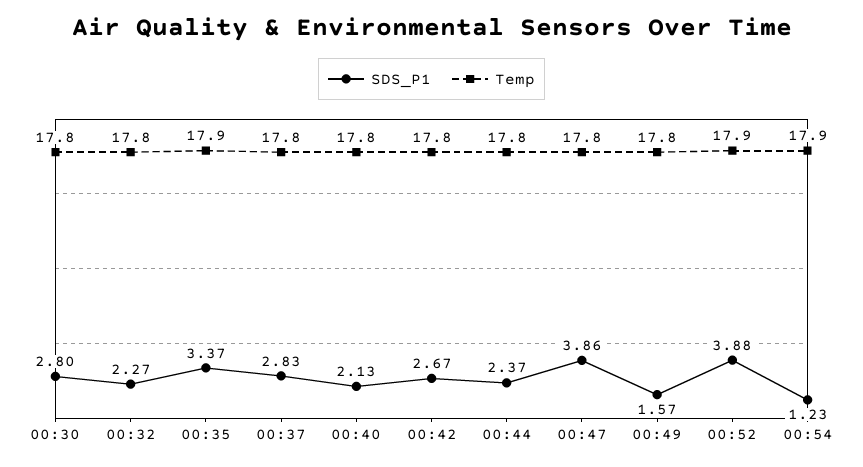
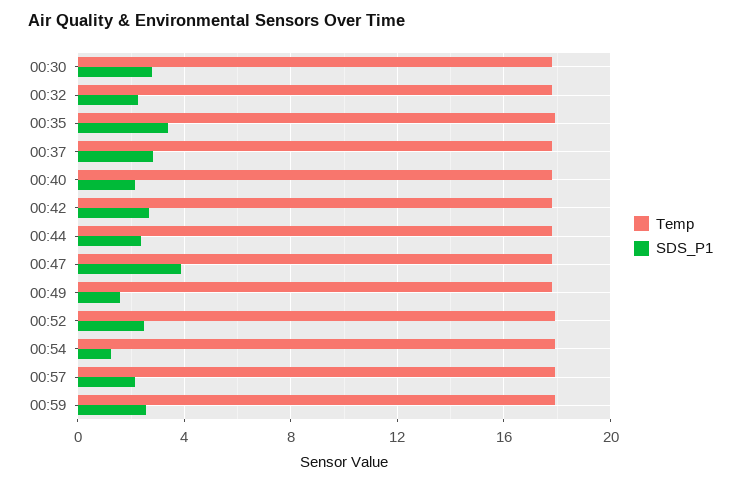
SDS_P1, 00:52: 3.88 -> 2.5
Temp, 00:57: none -> 18
SDS_P1, 00:57: none -> 2
Temp, 00:59: none -> 18
SDS_P1, 00:59: none -> 2.5

